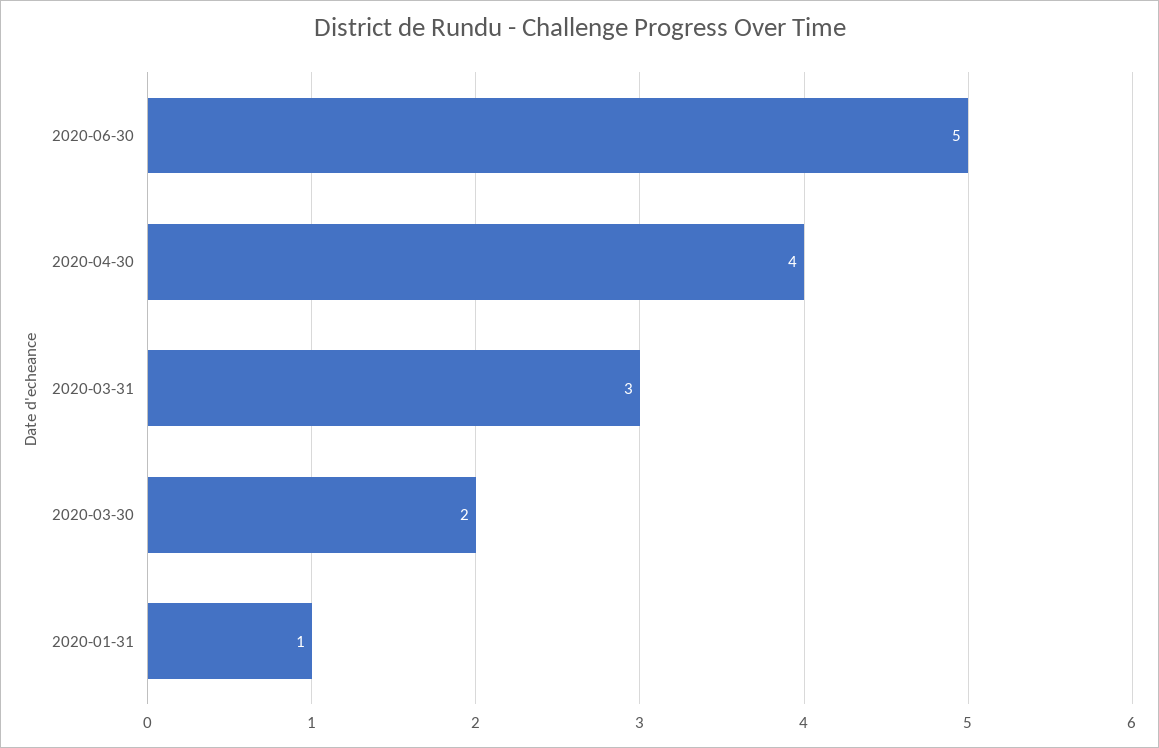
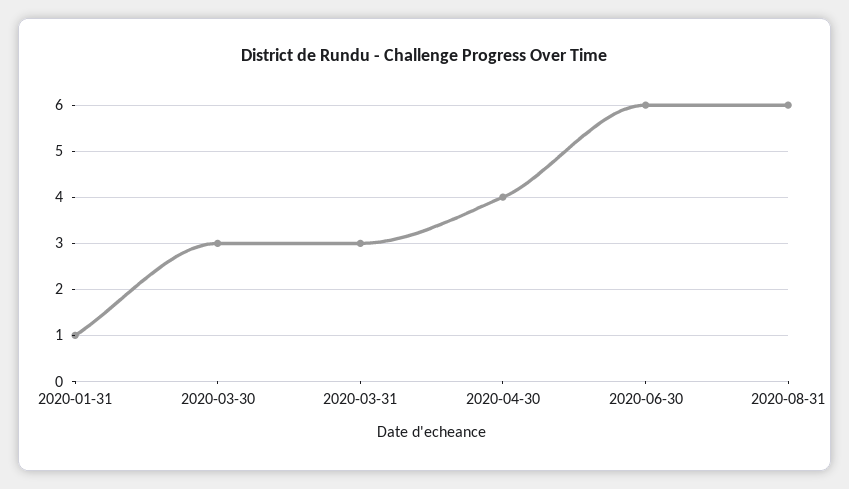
2020-06-30: 5 -> 6
2020-03-30: 2 -> 3
2020-08-31: none -> 6

